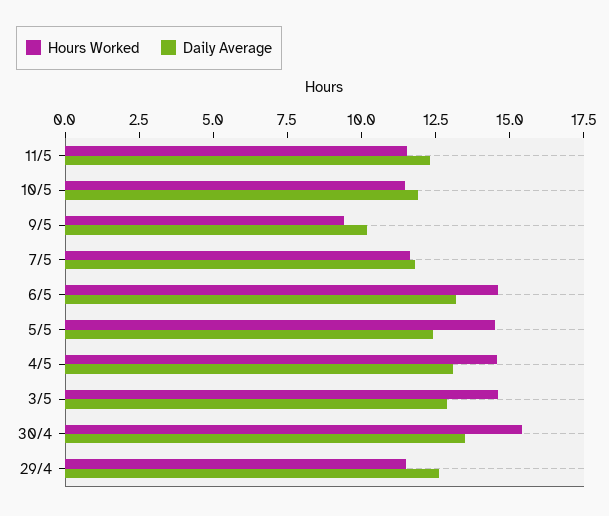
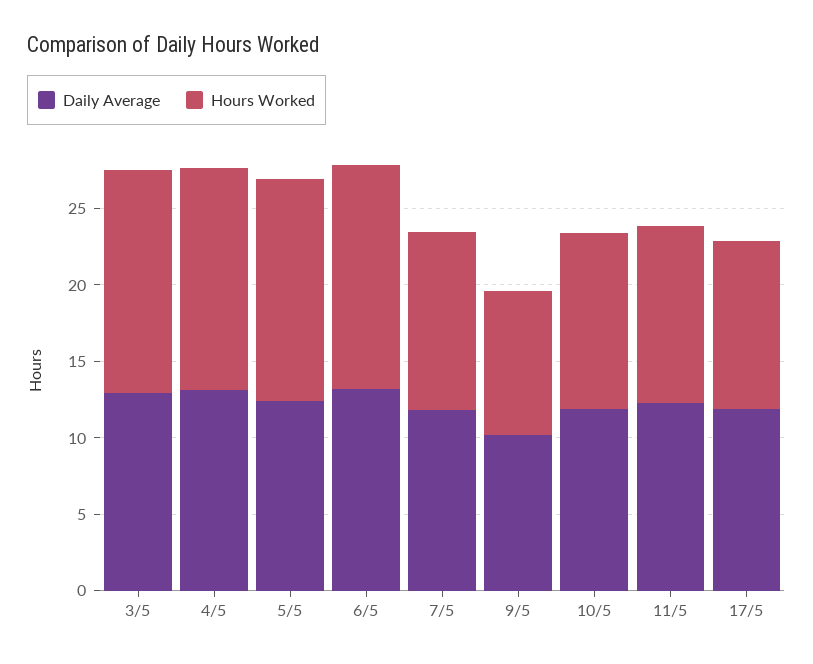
Hours Worked, 30/4: 15.5 -> none
Daily Average, 30/4: 13.5 -> none
Hours Worked, 29/4: 11.5 -> none
Daily Average, 29/4: 12.5 -> none
Daily Average, 17/5: none -> 12
Hours Worked, 17/5: none -> 11

